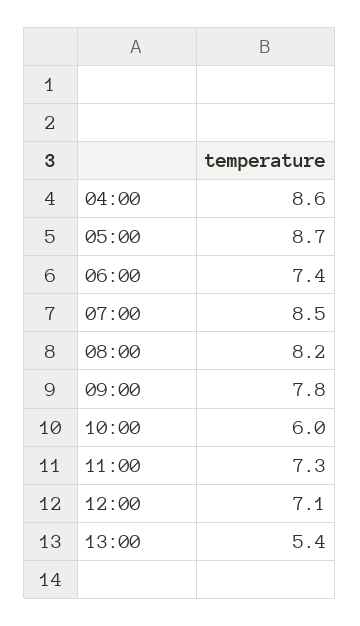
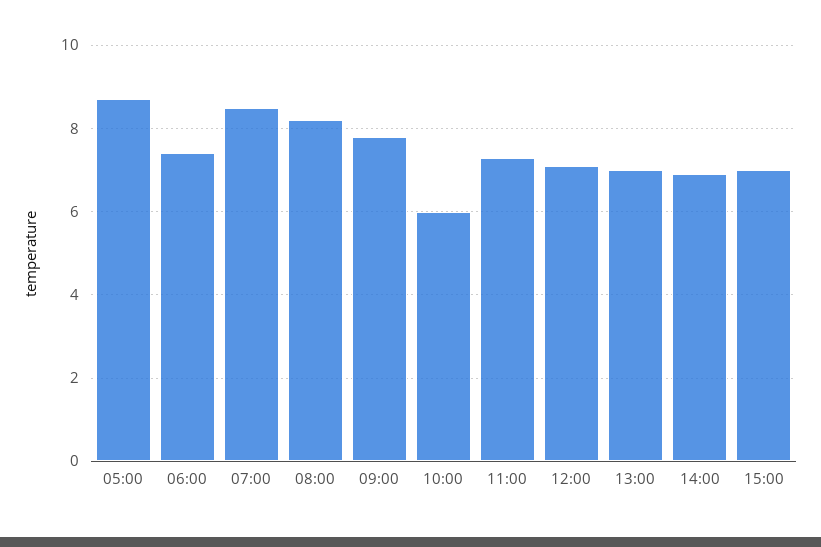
04:00: 8.6 -> none
13:00: 5.4 -> 7
14:00: none -> 7
15:00: none -> 7

